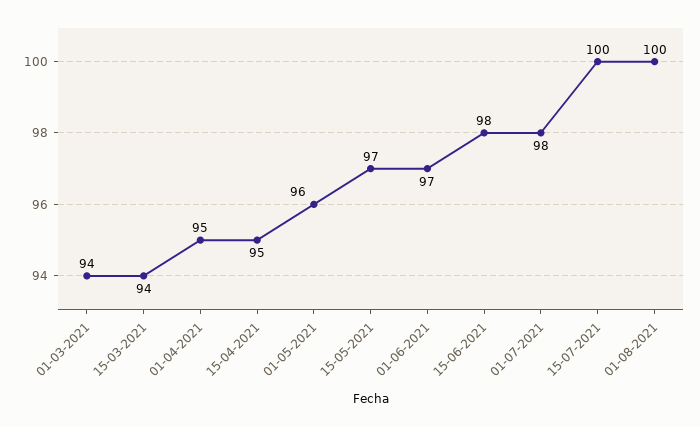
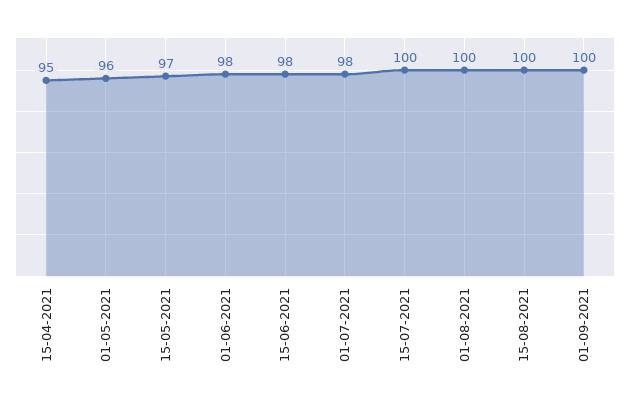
01-03-2021: 94 -> none
15-03-2021: 94 -> none
01-04-2021: 95 -> none
01-06-2021: 97 -> 98
15-08-2021: none -> 100
01-09-2021: none -> 100

